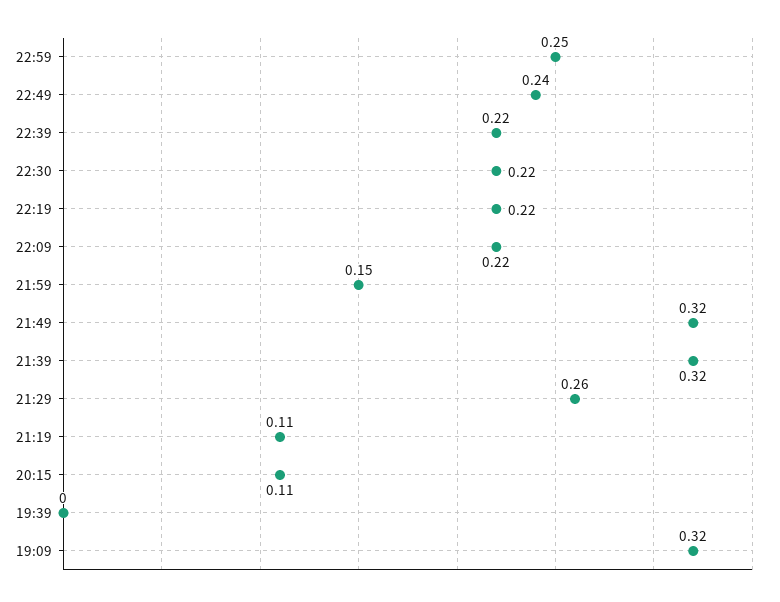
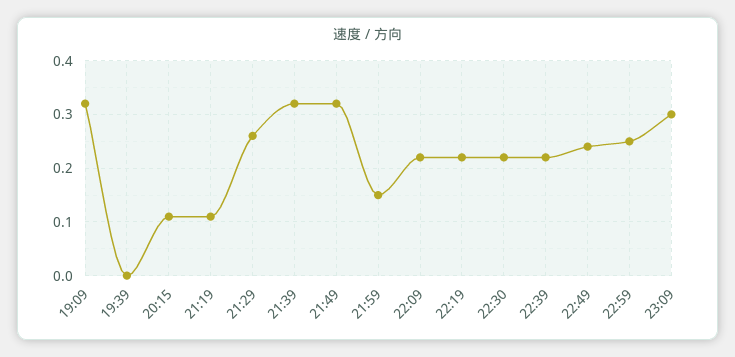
23:09: none -> 0.3

